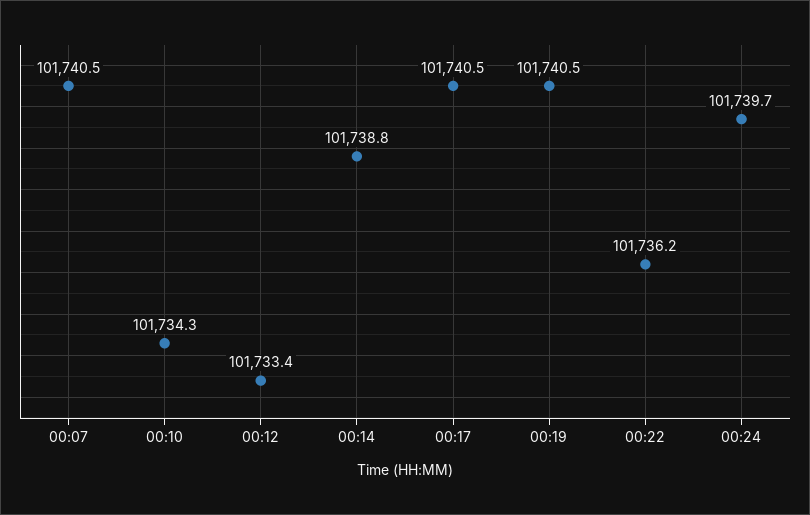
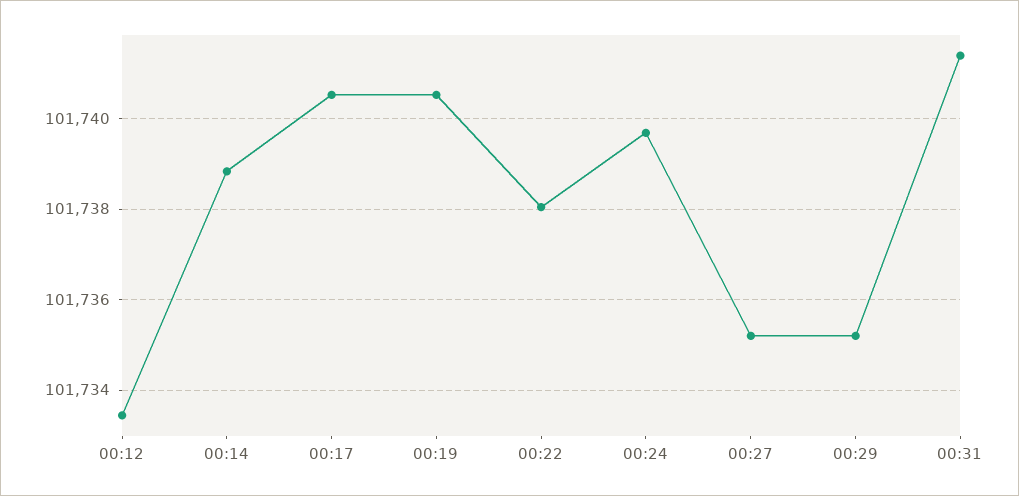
00:07: 101740.5 -> none
00:10: 101734.3 -> none
00:22: 101736.2 -> 101738
00:27: none -> 101735.2
00:29: none -> 101735.2
00:31: none -> 101741.4

